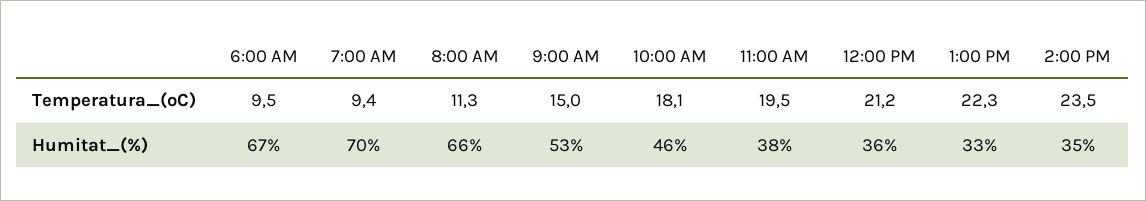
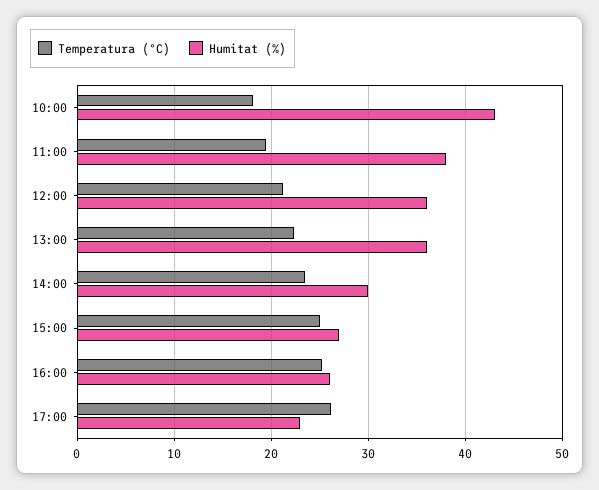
Temperatura_(ºC), 6:00 AM: 9.5 -> none
Temperatura_(ºC), 7:00 AM: 9.4 -> none
Temperatura_(ºC), 8:00 AM: 11.3 -> none
Temperatura_(ºC), 9:00 AM: 15 -> none
Humitat_(%), 6:00 AM: 67 -> none
Humitat_(%), 7:00 AM: 70 -> none
Humitat_(%), 8:00 AM: 66 -> none
Humitat_(%), 9:00 AM: 53 -> none
Humitat_(%), 10:00 AM: 46 -> 43
Humitat_(%), 1:00 PM: 33 -> 36
Humitat_(%), 2:00 PM: 35 -> 30
Temperatura_(ºC), 15:00: none -> 25
Humitat_(%), 15:00: none -> 27
Temperatura_(ºC), 16:00: none -> 25
Humitat_(%), 16:00: none -> 26
Temperatura_(ºC), 17:00: none -> 26
Humitat_(%), 17:00: none -> 23

